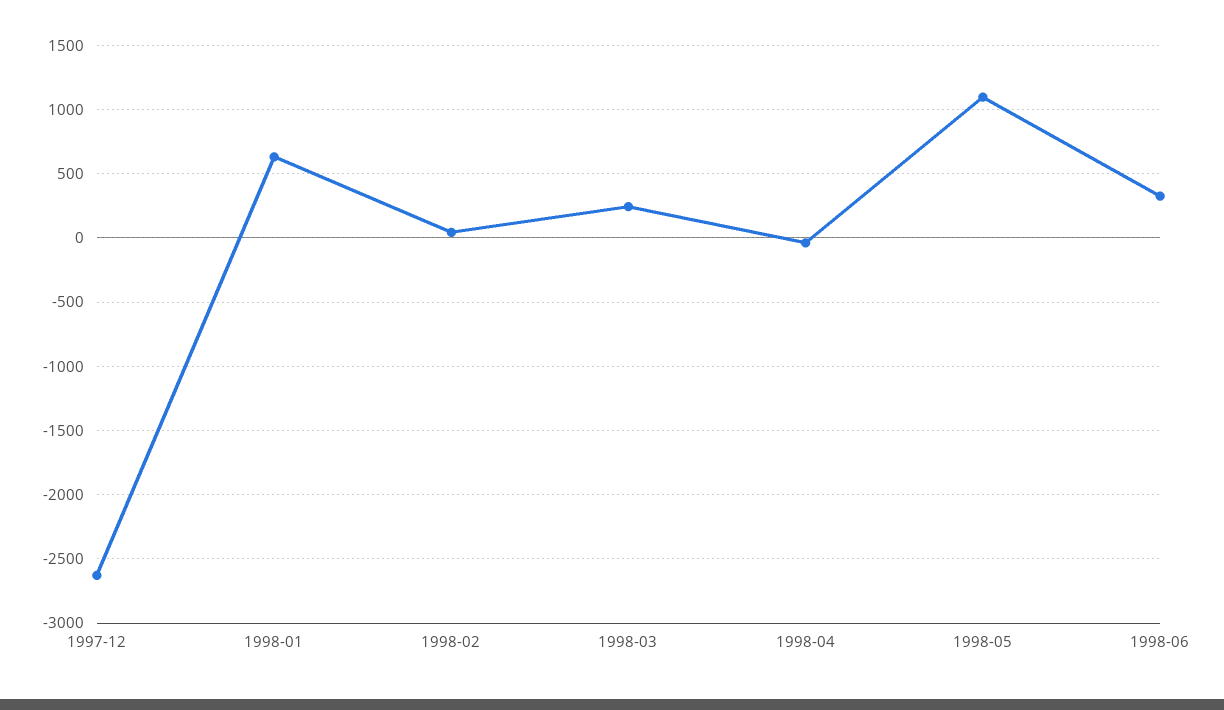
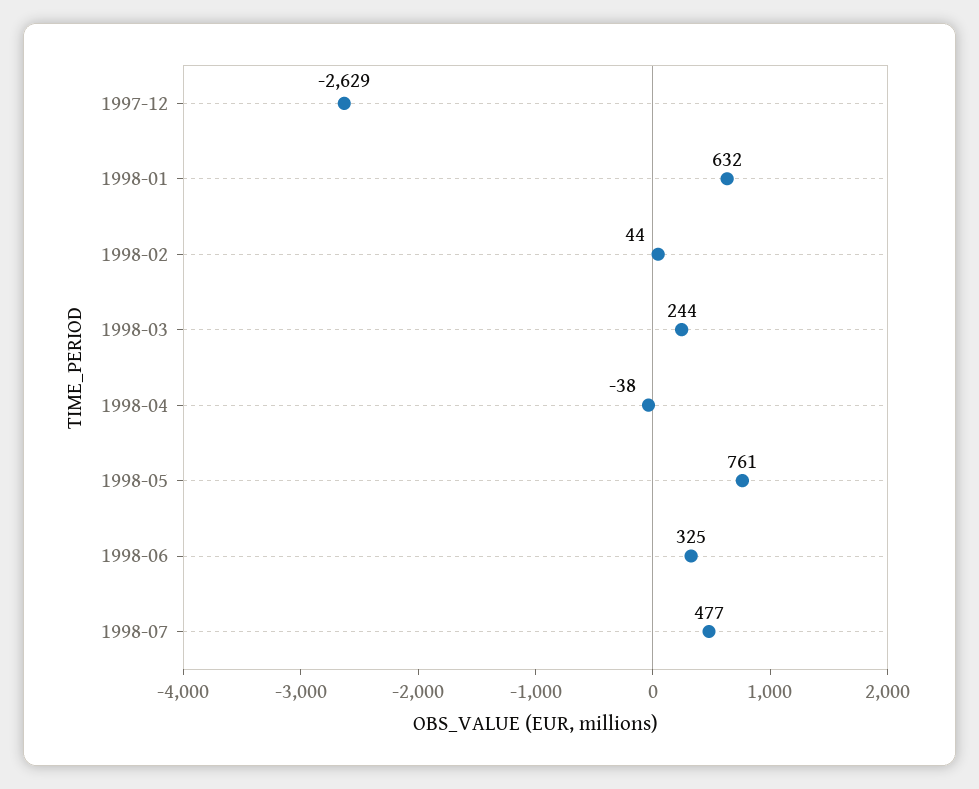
1998-05: 1100 -> 761
1998-07: none -> 477

